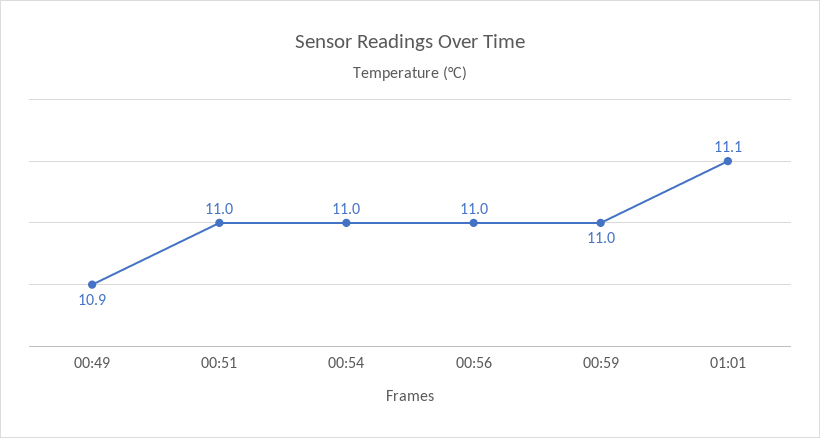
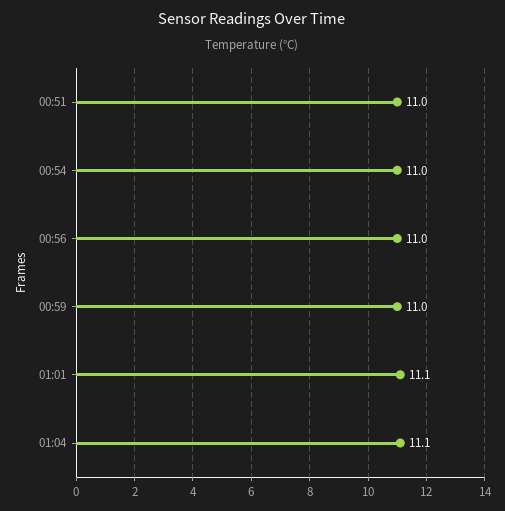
00:49: 10.9 -> none
01:04: none -> 11.1

